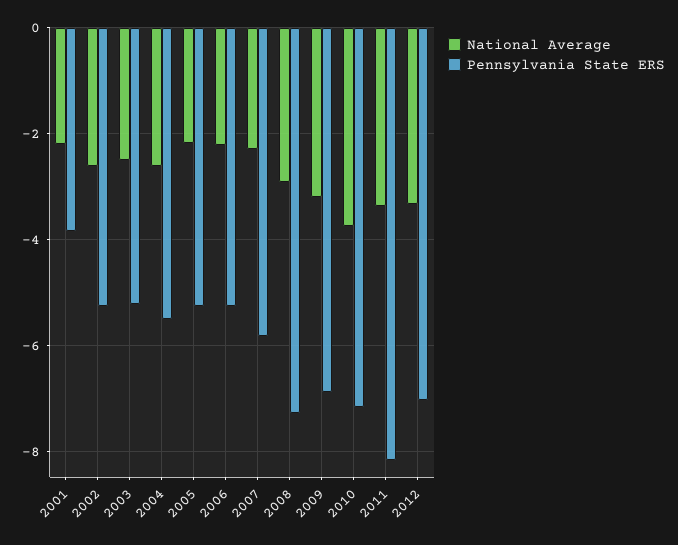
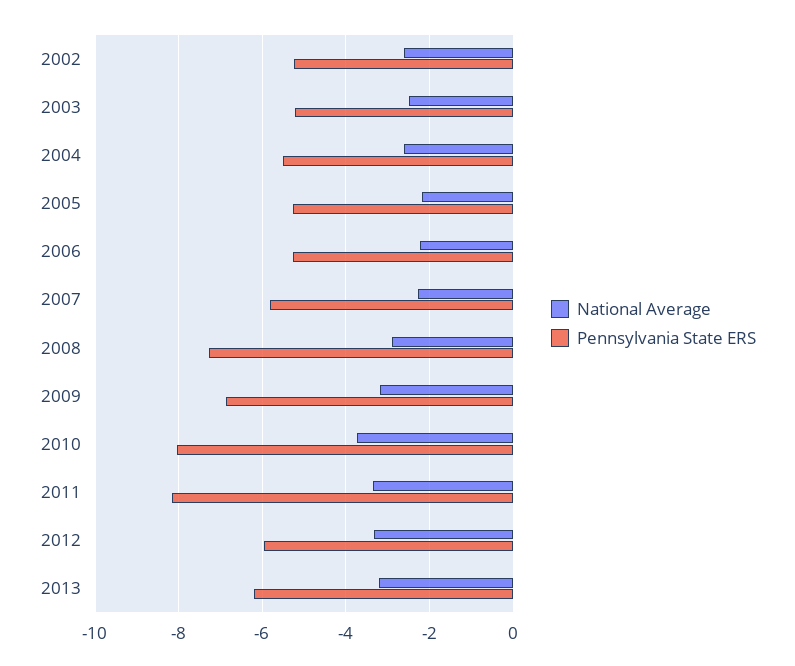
National Average, 2001: -2.2 -> none
Pennsylvania State ERS, 2001: -3.8 -> none
Pennsylvania State ERS, 2010: -7.2 -> -8
Pennsylvania State ERS, 2012: -7 -> -6
National Average, 2013: none -> -3.2
Pennsylvania State ERS, 2013: none -> -6.2

